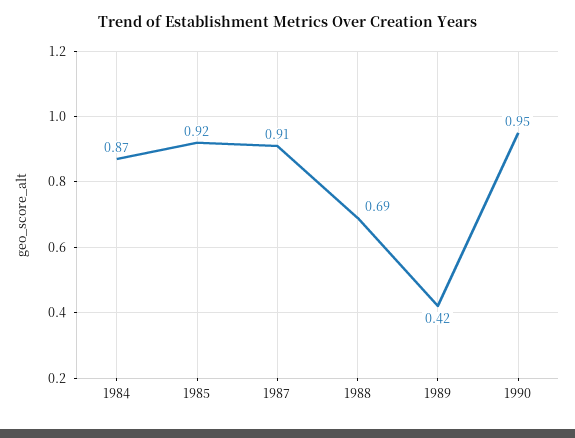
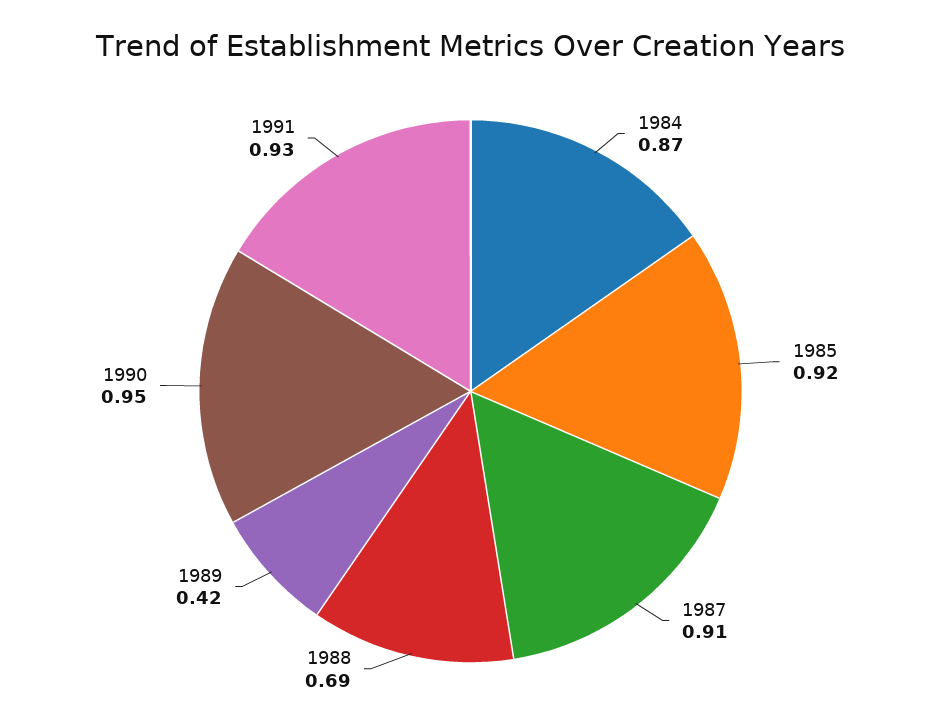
1991: none -> 0.93

